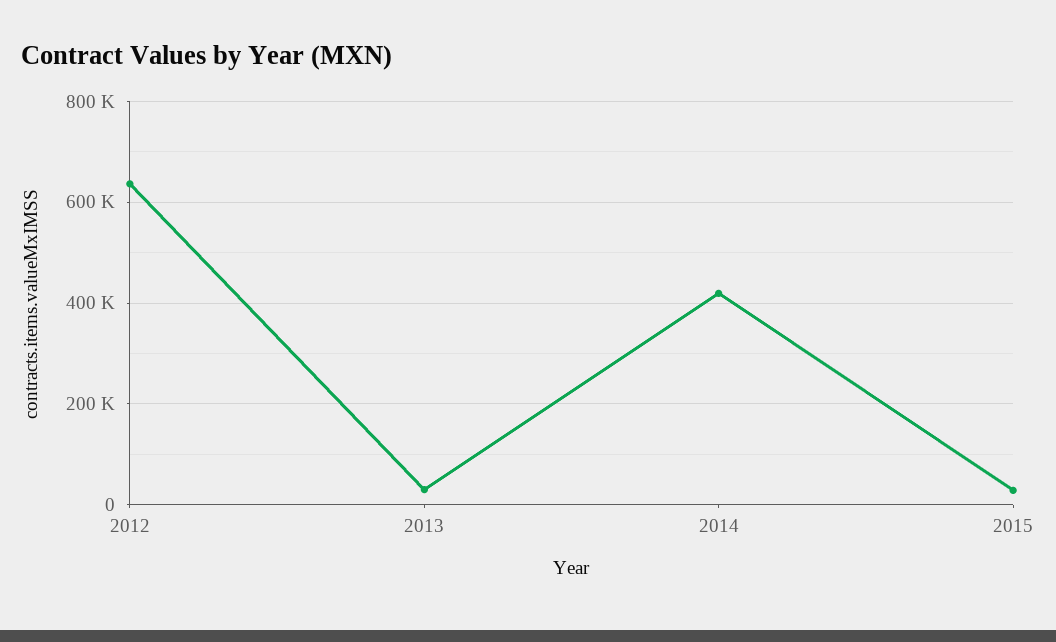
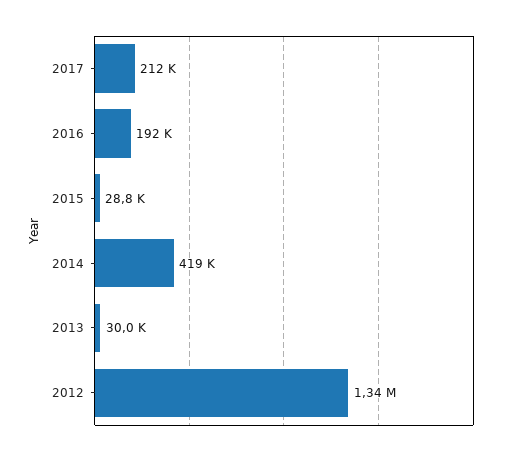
2012: 640000 -> 1340000
2017: none -> 212000
2016: none -> 192000

